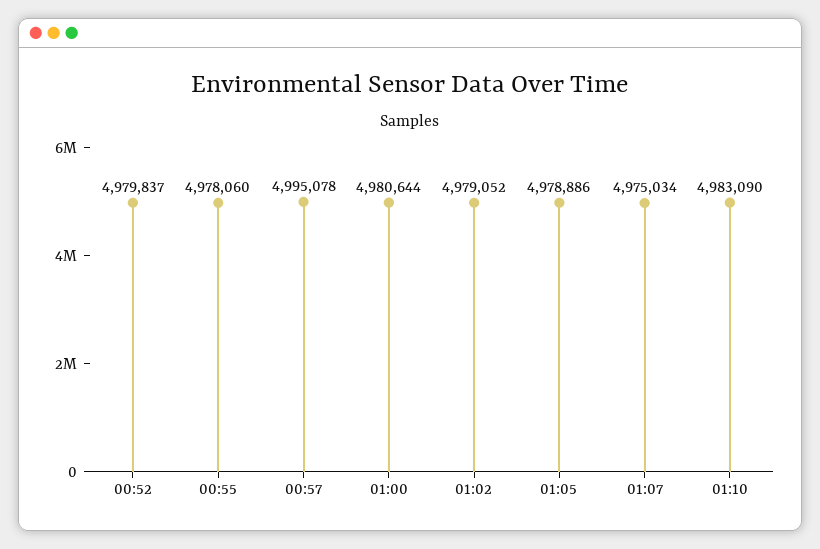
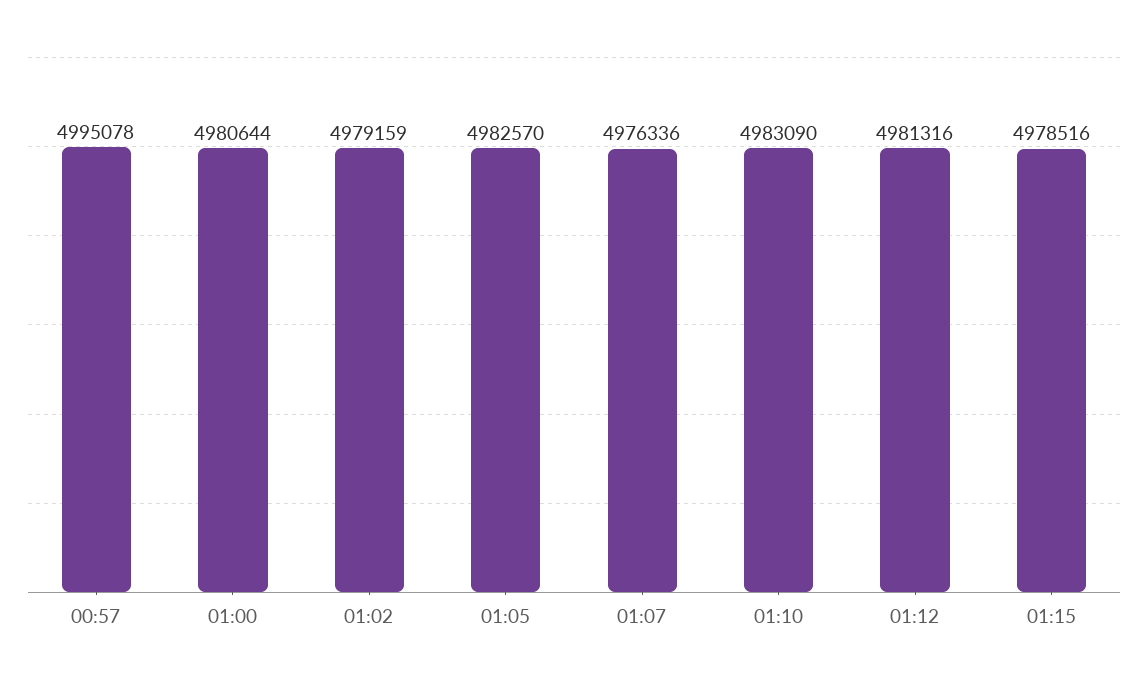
00:52: 4979837 -> none
00:55: 4978060 -> none
01:02: 4979052 -> 4979159
01:05: 4978886 -> 4982570
01:07: 4975034 -> 4976336
01:12: none -> 4981316
01:15: none -> 4978516

